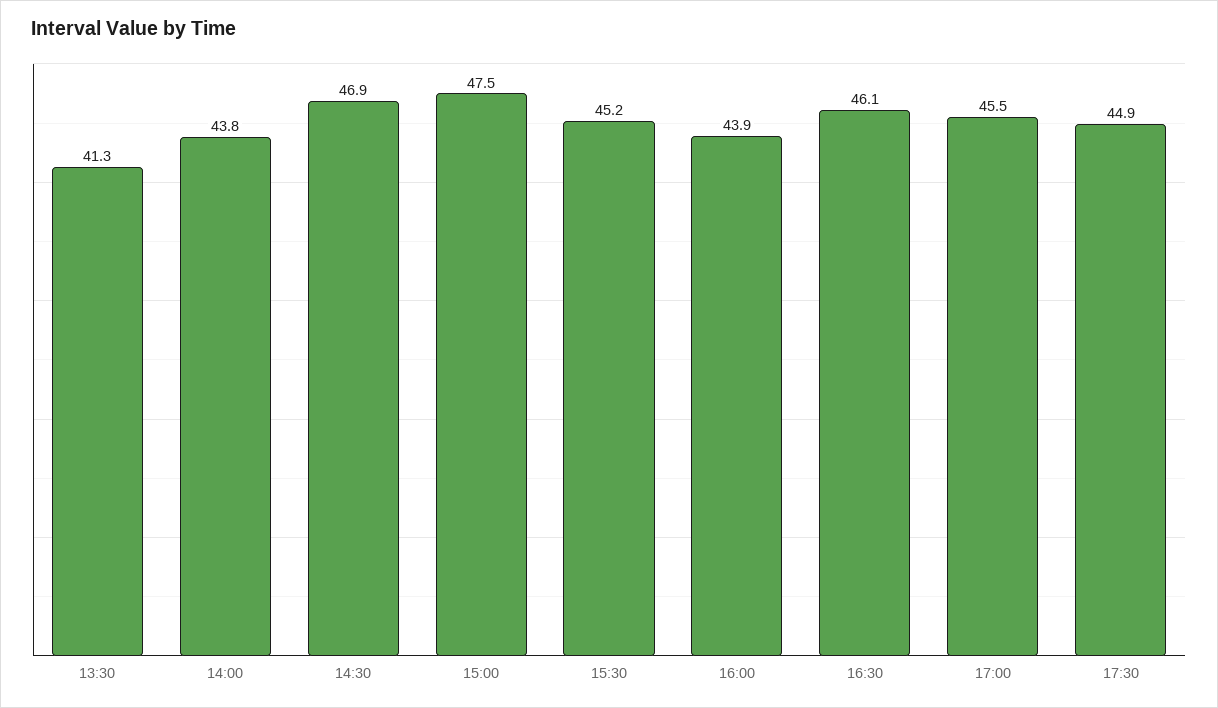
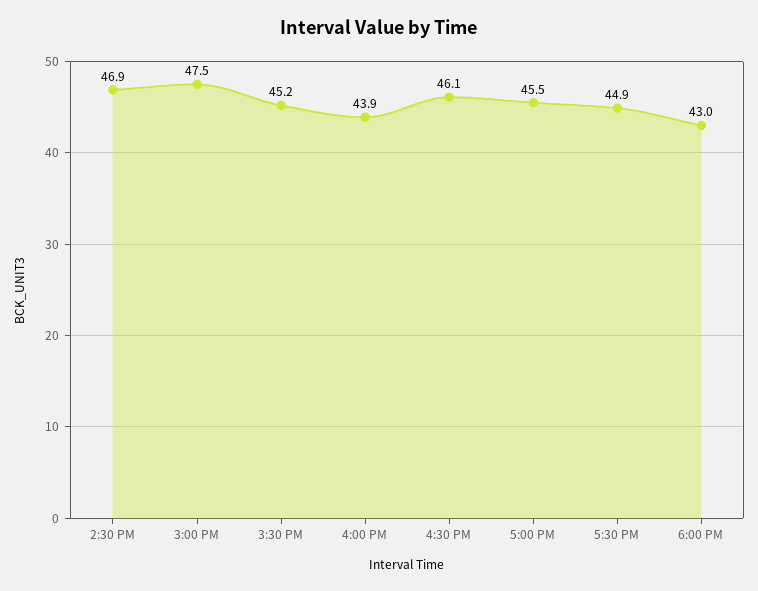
13:30: 41.3 -> none
14:00: 43.8 -> none
6:00 PM: none -> 43

